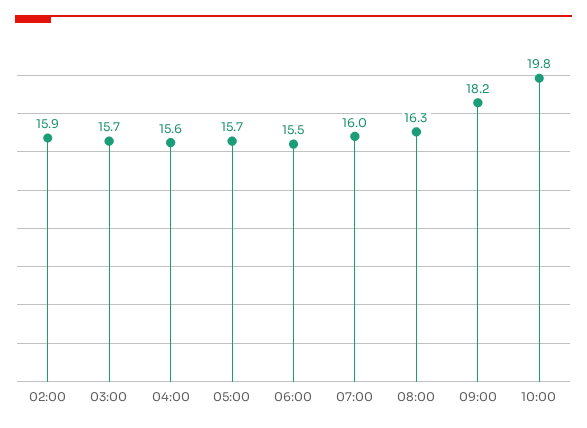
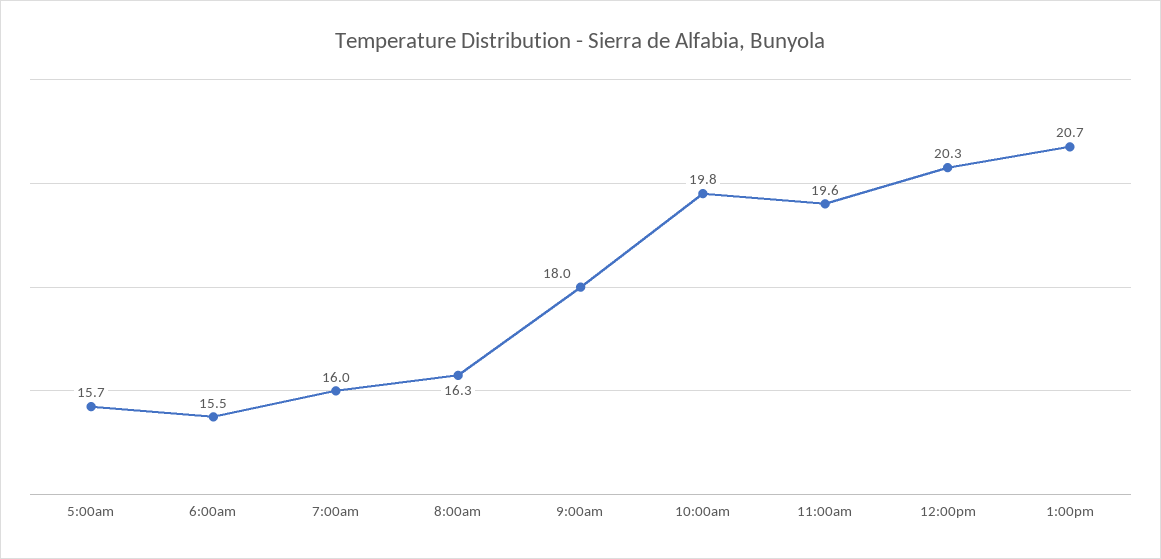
02:00: 15.9 -> none
03:00: 15.7 -> none
04:00: 15.6 -> none
09:00: 18.2 -> 18
11:00am: none -> 19.6
12:00pm: none -> 20.3
1:00pm: none -> 20.7

